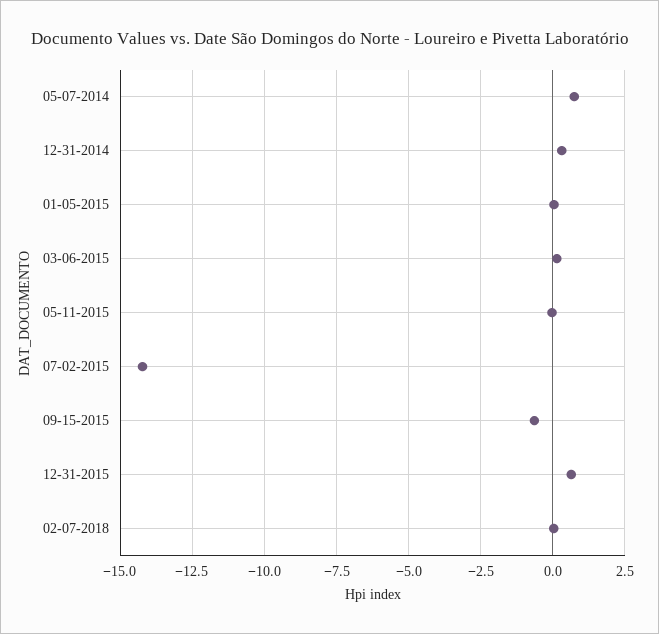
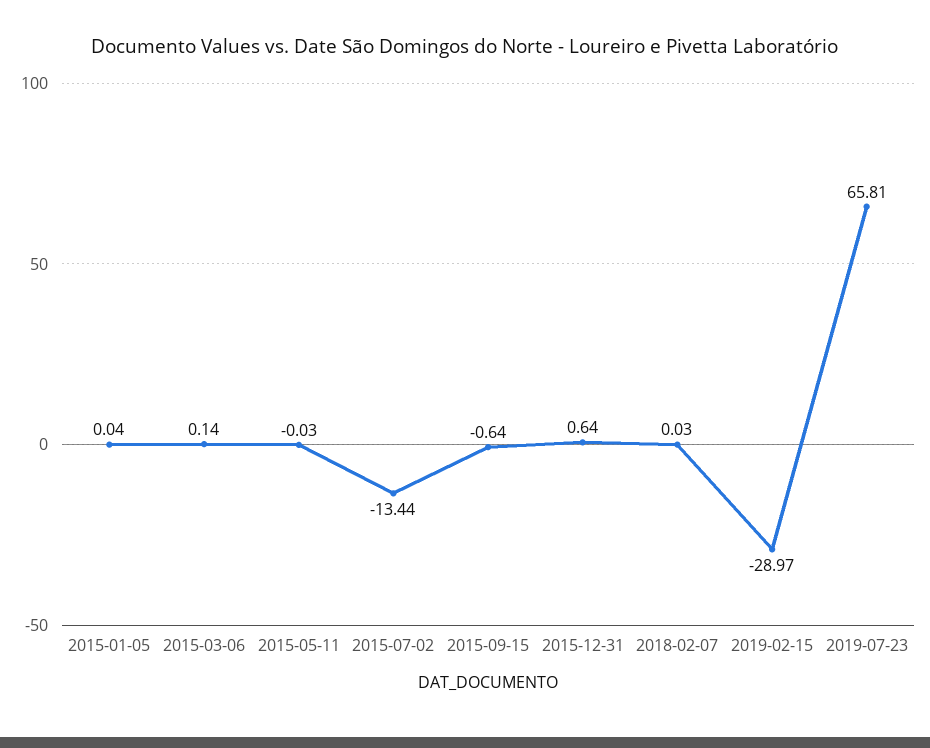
05-07-2014: 0.75 -> none
12-31-2014: 0.25 -> none
07-02-2015: -14.25 -> -13.44
2019-02-15: none -> -28.97
2019-07-23: none -> 65.81

